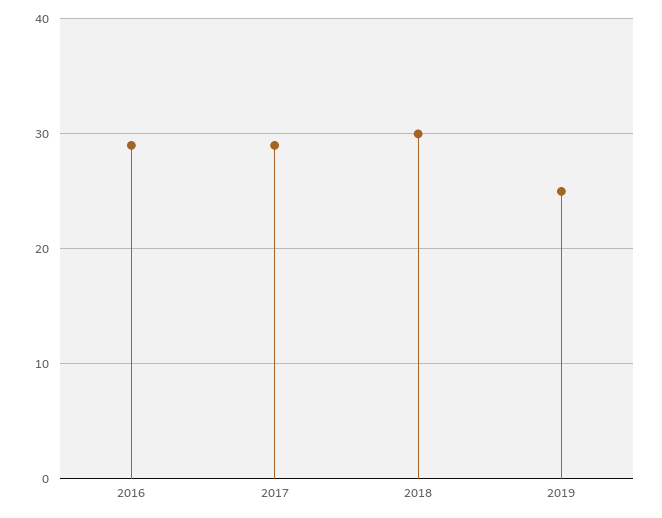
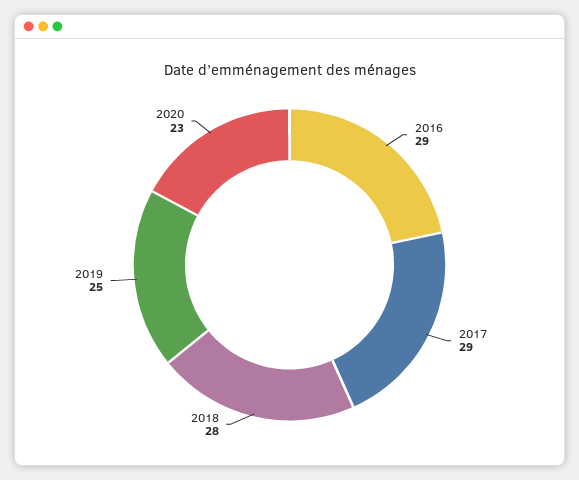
2018: 30 -> 28
2020: none -> 23

